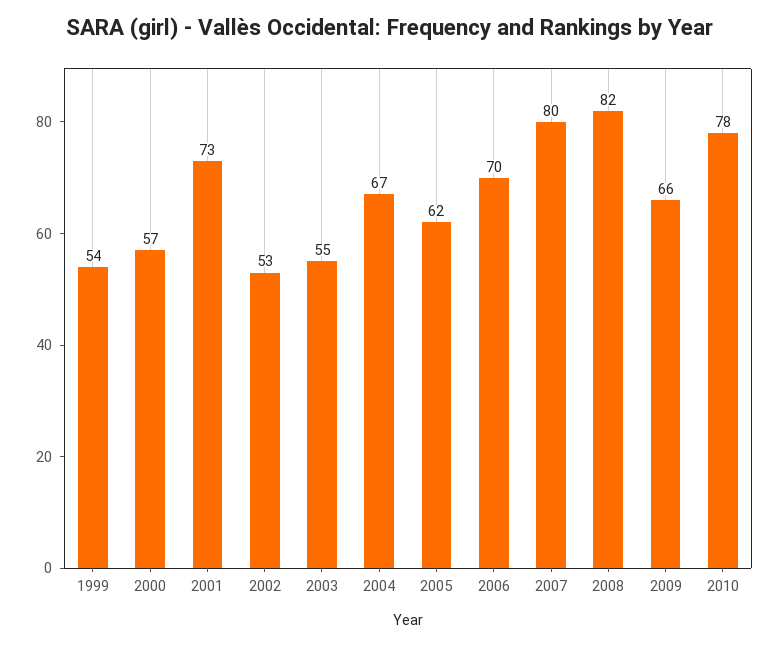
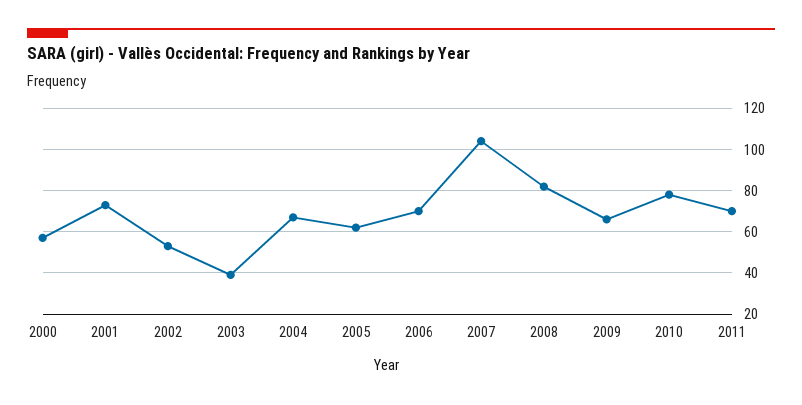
1999: 54 -> none
2003: 55 -> 40
2007: 80 -> 105
2011: none -> 70

